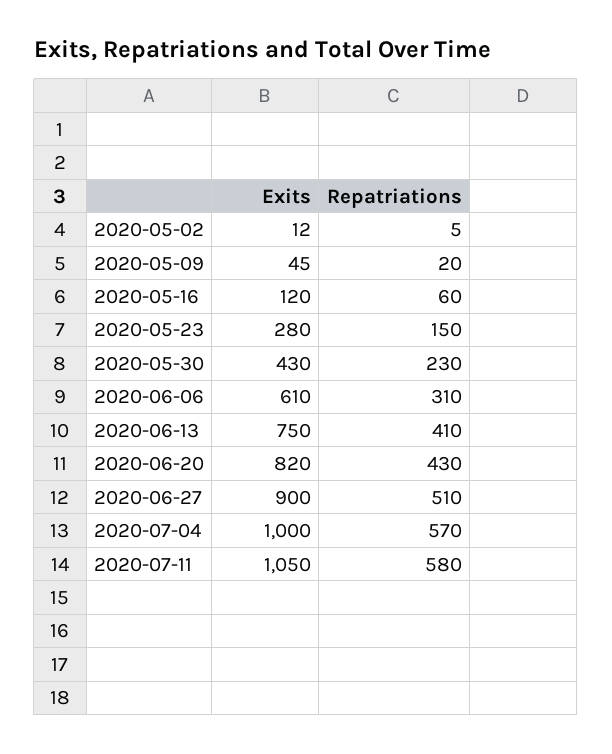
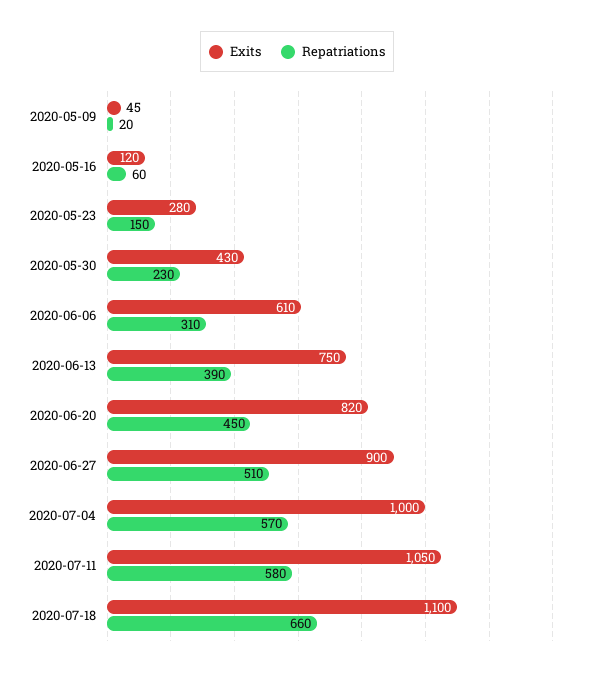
Exits, 2020-05-02: 12 -> none
Repatriations, 2020-05-02: 5 -> none
Repatriations, 2020-06-13: 410 -> 390
Repatriations, 2020-06-20: 430 -> 450
Exits, 2020-07-18: none -> 1100
Repatriations, 2020-07-18: none -> 660

